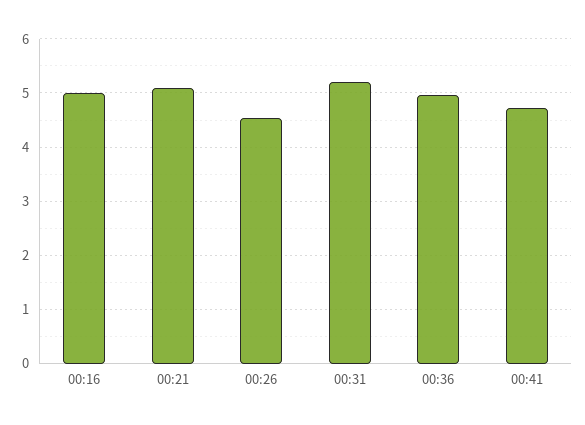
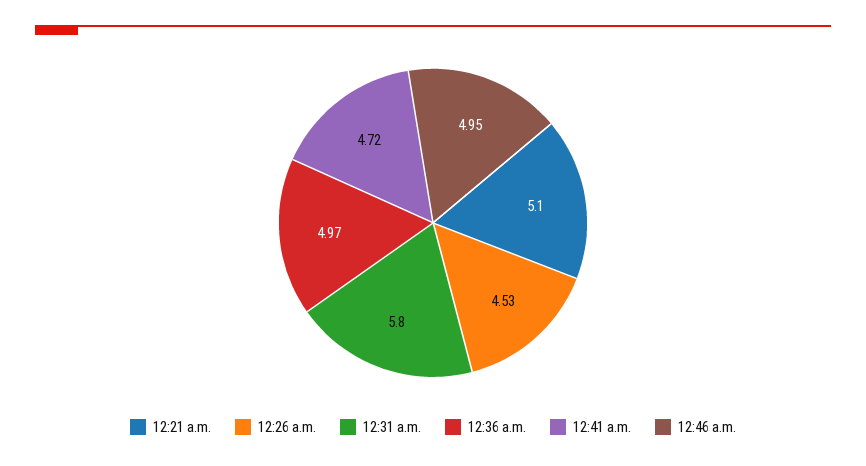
00:16: 5 -> none
00:31: 5.2 -> 5.8
12:46 a.m.: none -> 4.95

